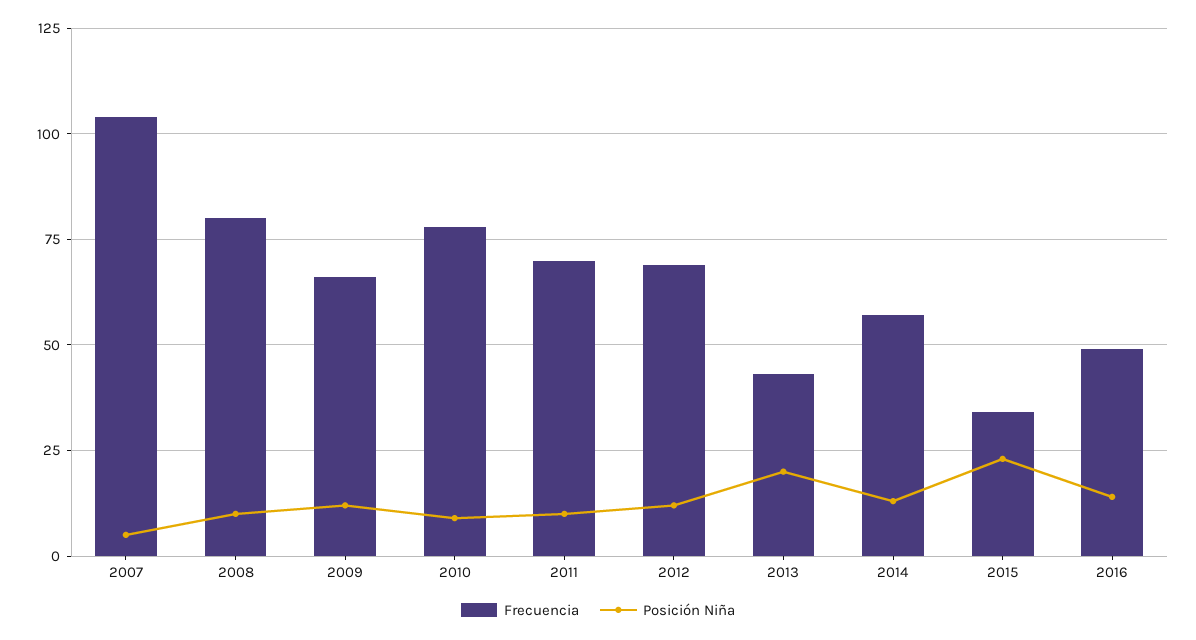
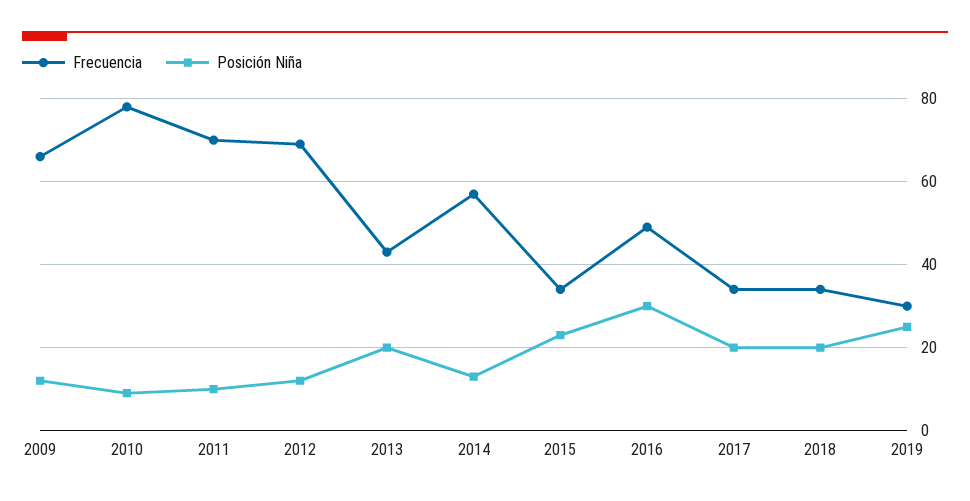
Frecuencia, 2007: 105 -> none
Posición Niña, 2007: 5 -> none
Frecuencia, 2008: 80 -> none
Posición Niña, 2008: 10 -> none
Posición Niña, 2016: 15 -> 30
Frecuencia, 2017: none -> 35
Posición Niña, 2017: none -> 20
Frecuencia, 2018: none -> 35
Posición Niña, 2018: none -> 20
Frecuencia, 2019: none -> 30
Posición Niña, 2019: none -> 25

